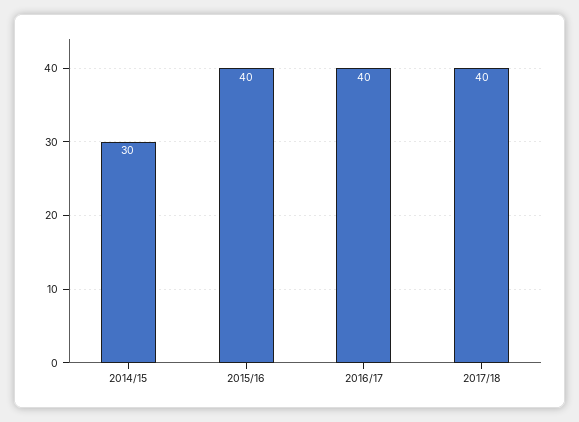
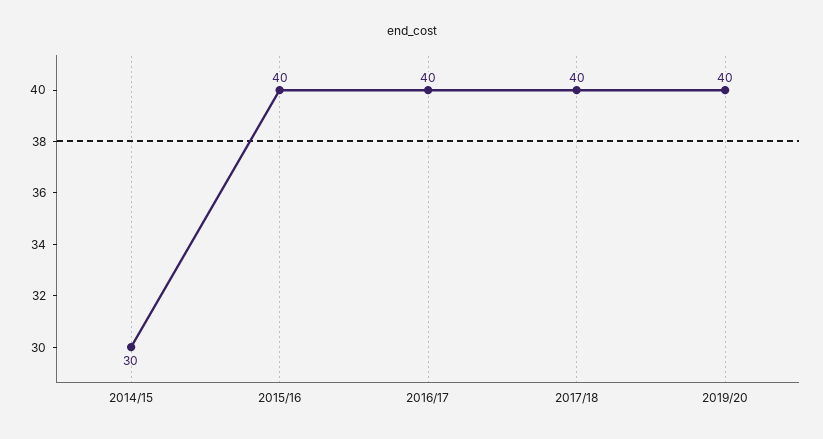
2019/20: none -> 40

